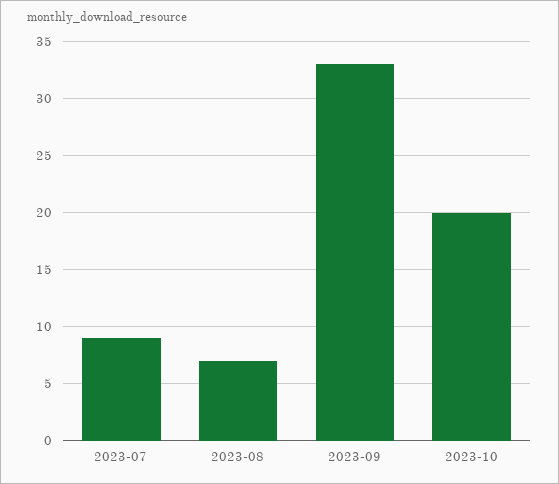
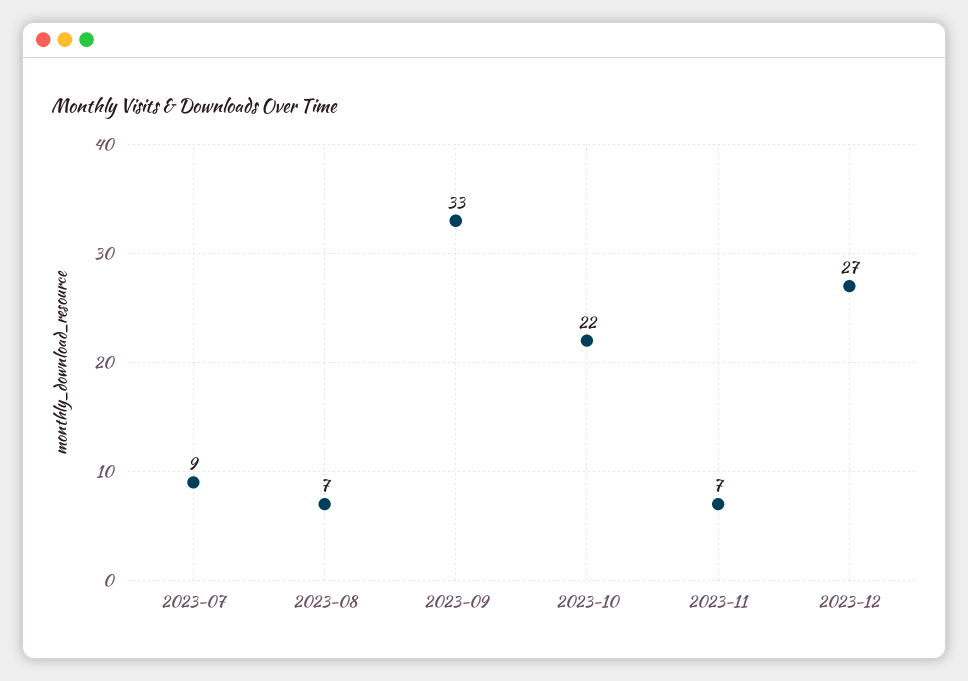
2023-10: 20 -> 22
2023-11: none -> 7
2023-12: none -> 27

